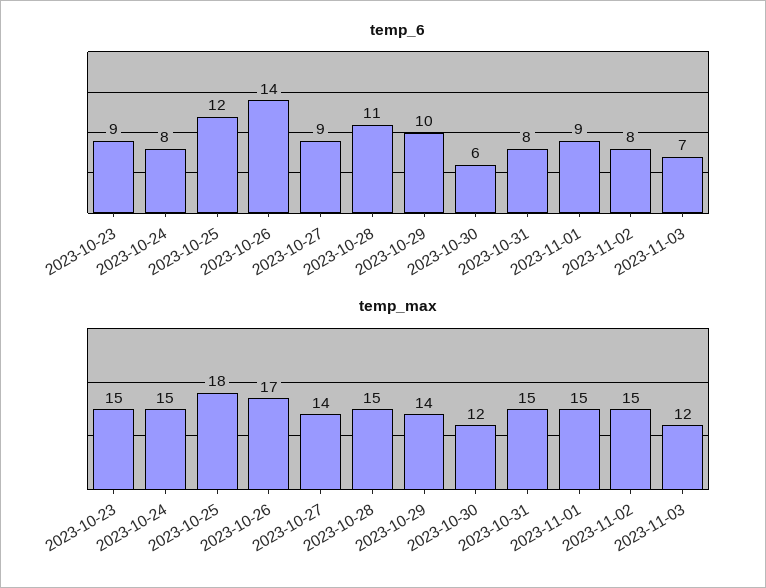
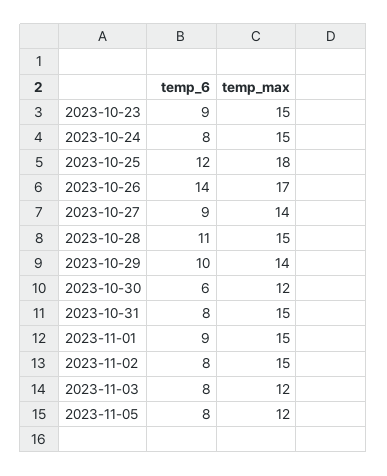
temp_6, 2023-11-03: 7 -> 8
temp_6, 2023-11-05: none -> 8
temp_max, 2023-11-05: none -> 12

